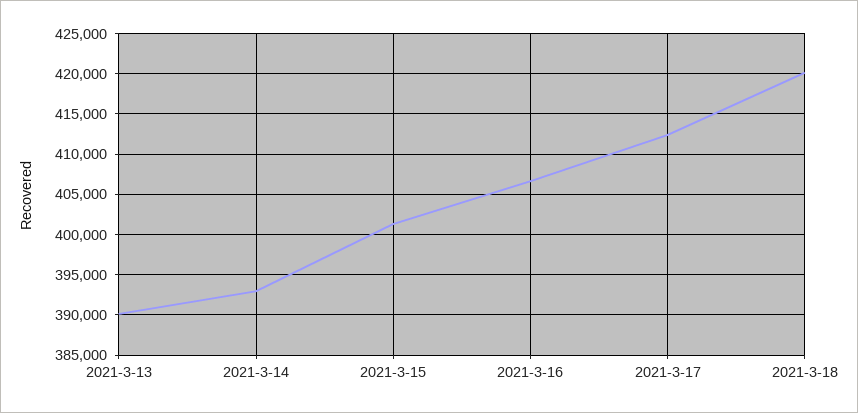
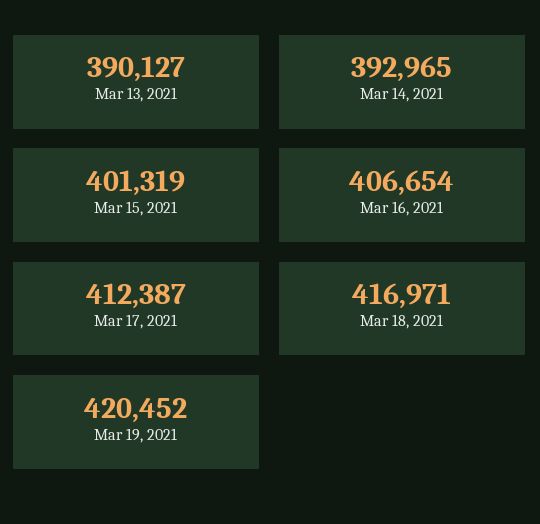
2021-3-18: 420000 -> 416971
Mar 19, 2021: none -> 420452

